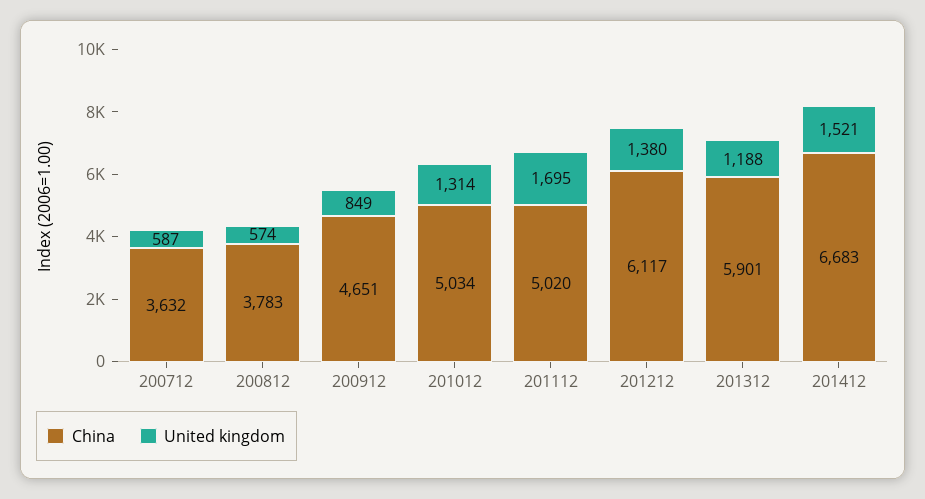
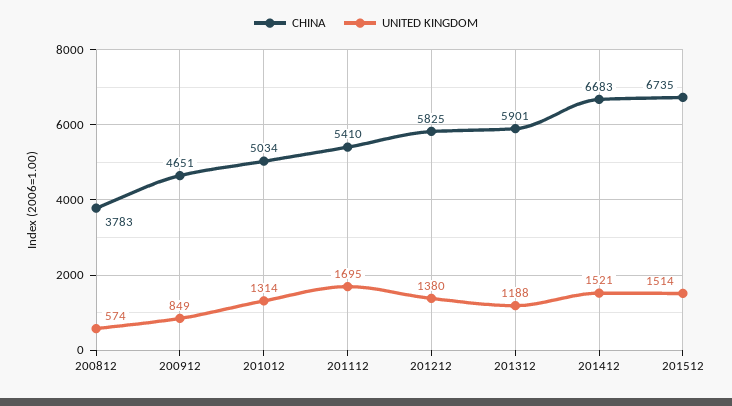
China, 200712: 3632 -> none
United kingdom, 200712: 587 -> none
China, 201112: 5020 -> 5410
China, 201212: 6117 -> 5825
China, 201512: none -> 6735
United kingdom, 201512: none -> 1514

